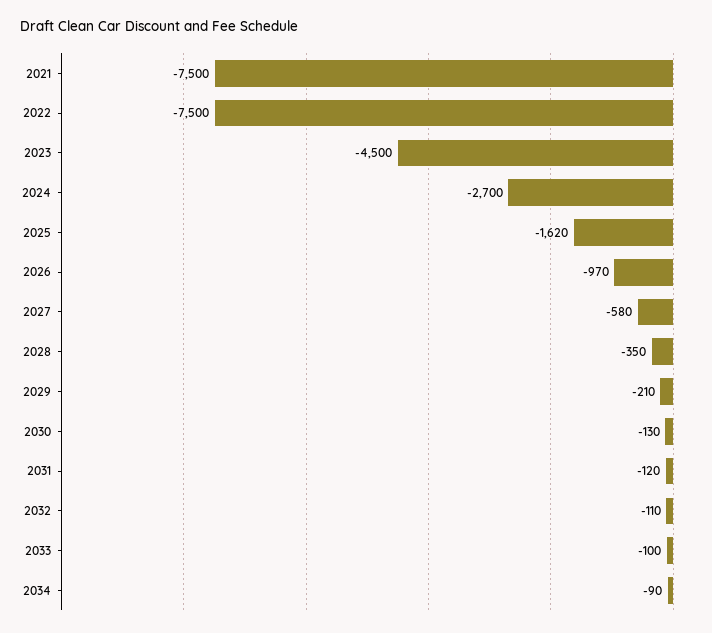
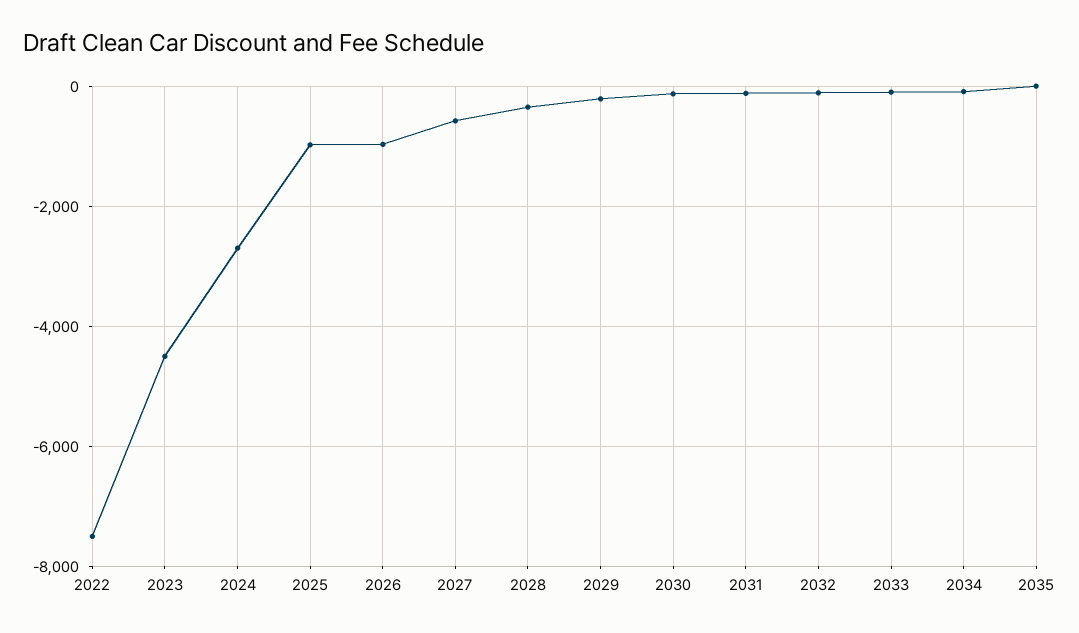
2021: -7500 -> none
2025: -1620 -> -1000
2035: none -> 0

